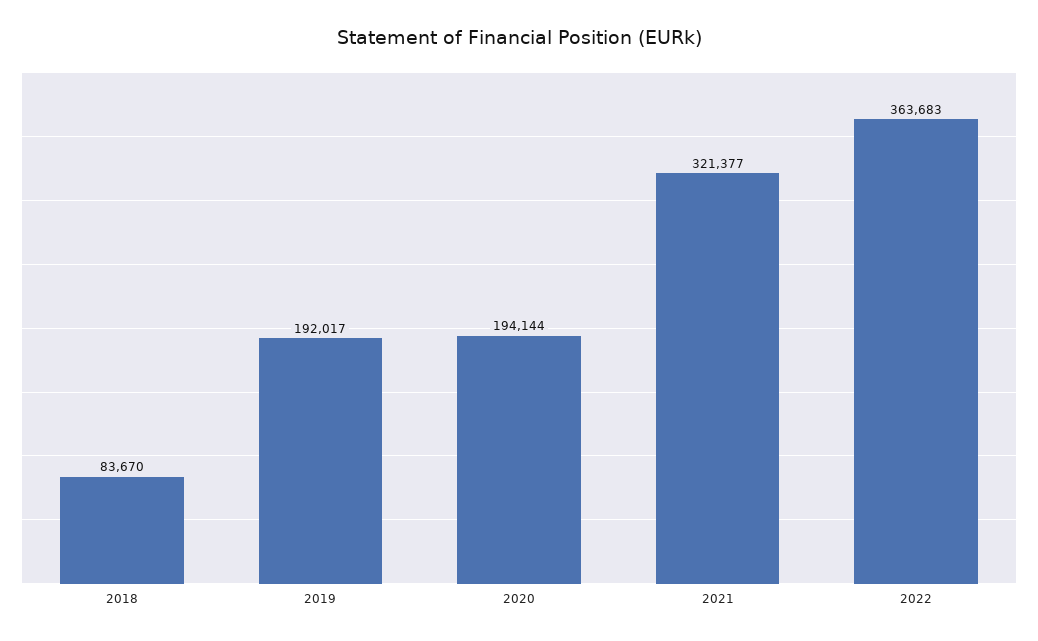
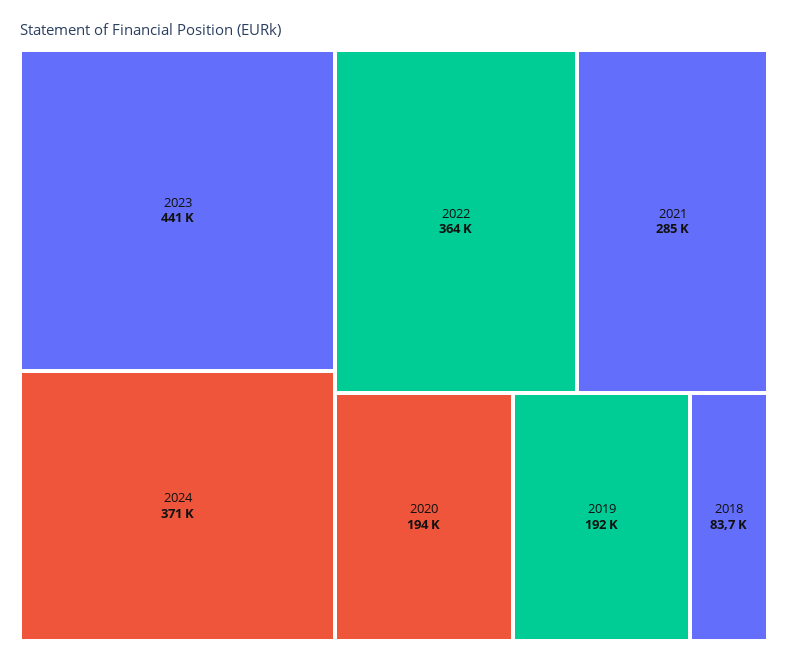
2021: 321377 -> 285000
2023: none -> 441000
2024: none -> 371000

